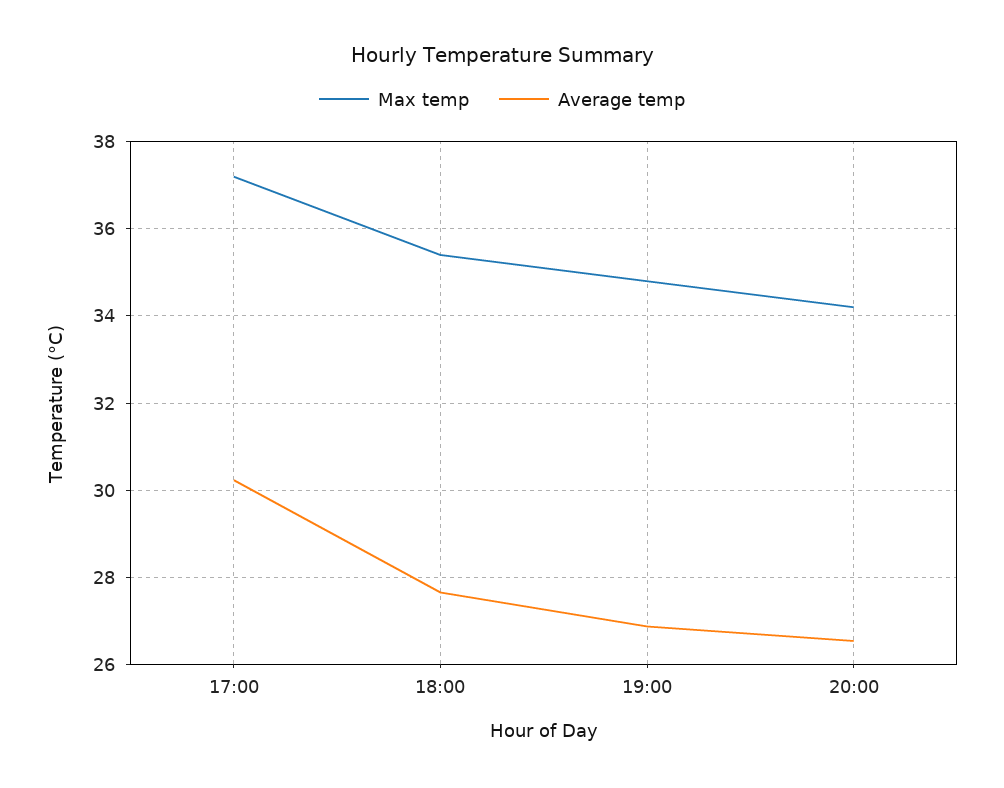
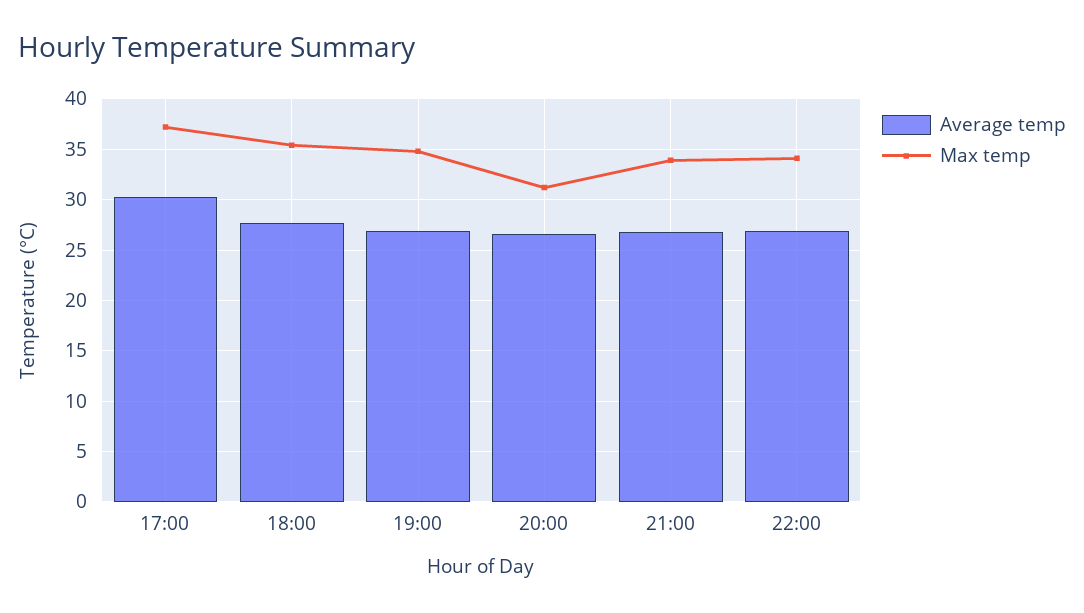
Max temp, 20:00: 34.2 -> 31
Average temp, 21:00: none -> 27
Max temp, 21:00: none -> 34
Average temp, 22:00: none -> 27
Max temp, 22:00: none -> 34

